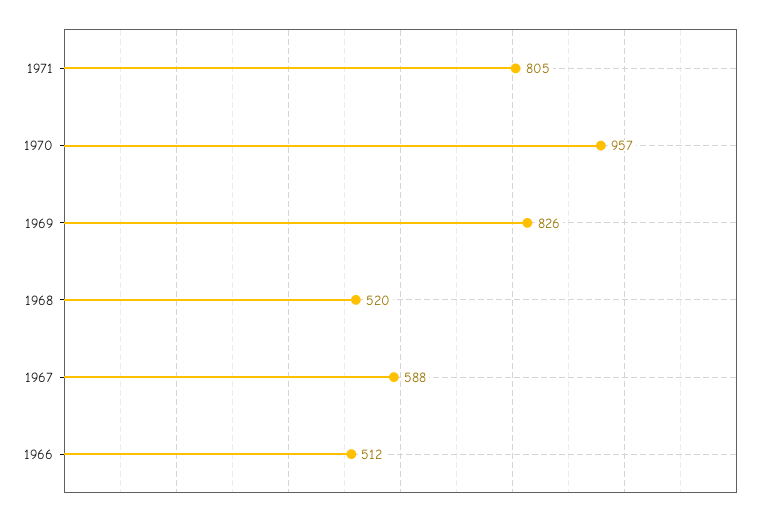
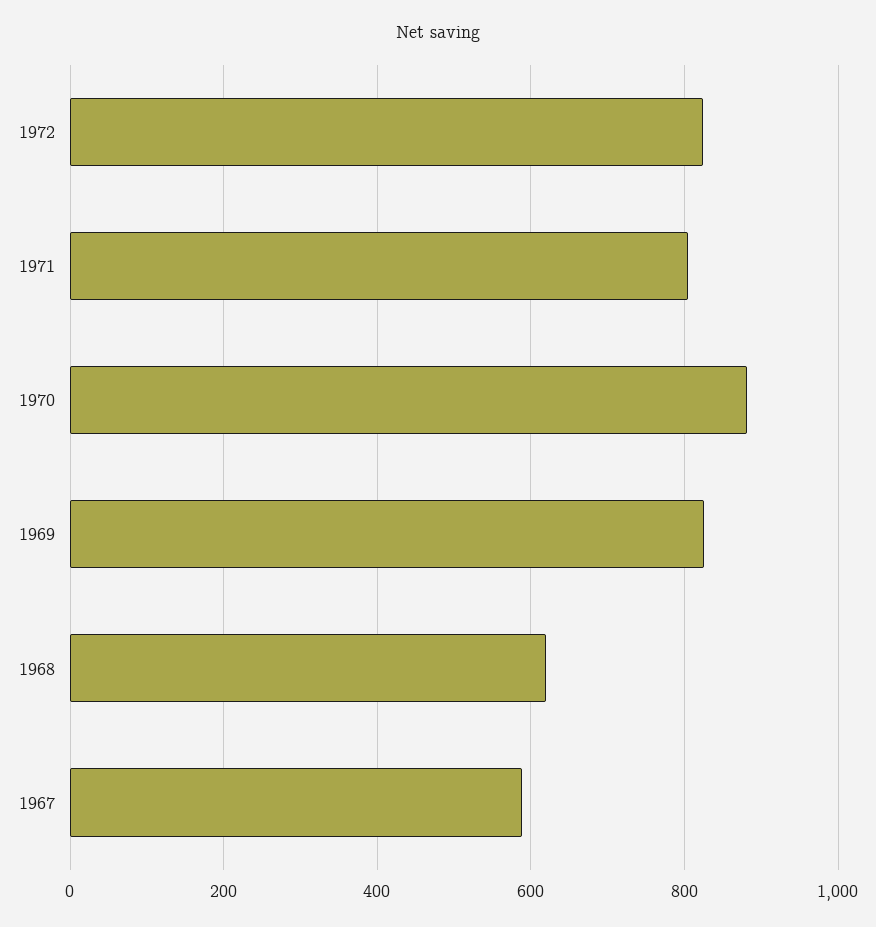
1970: 957 -> 880
1968: 520 -> 620
1966: 512 -> none
1972: none -> 820

